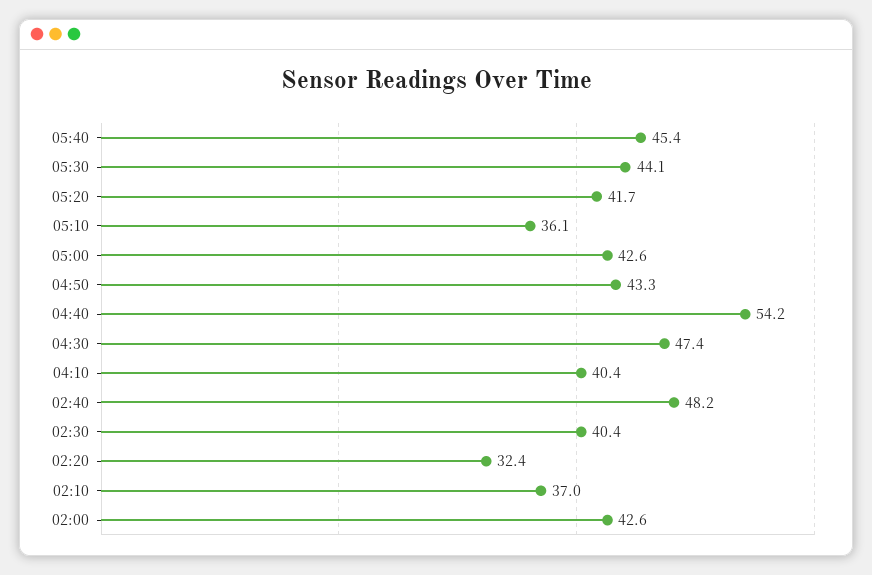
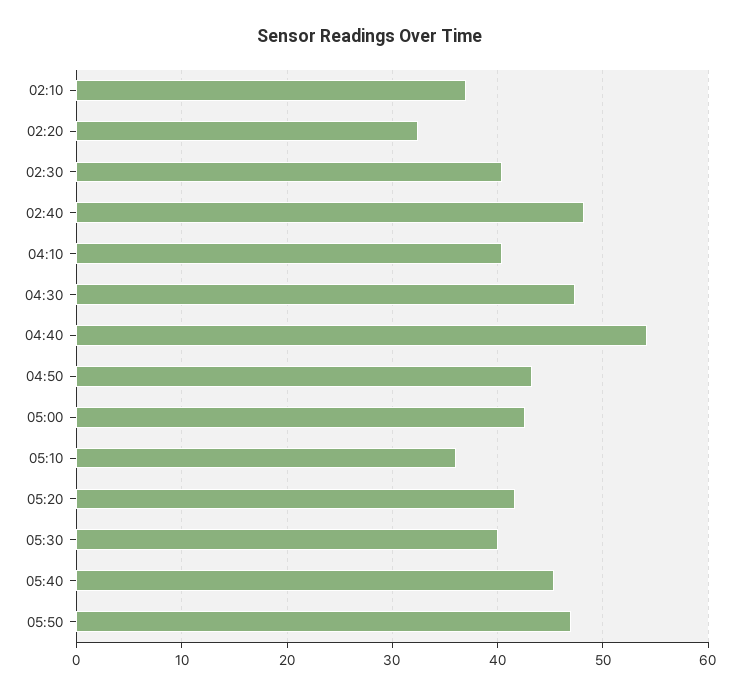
05:30: 44.1 -> 40
02:00: 42.6 -> none
05:50: none -> 47

